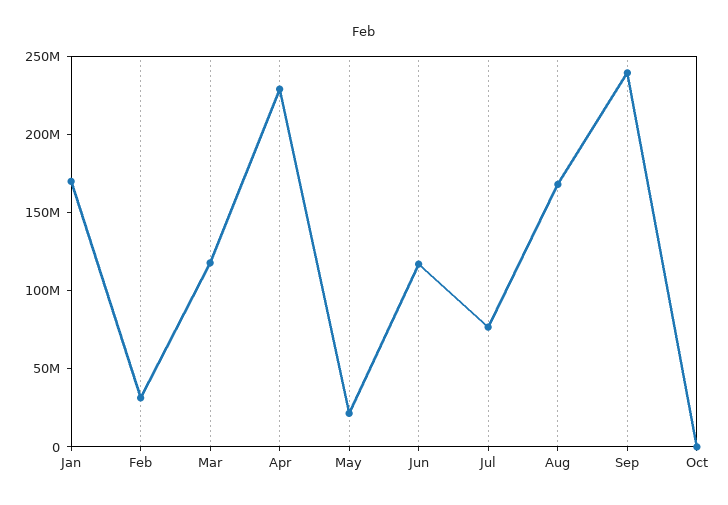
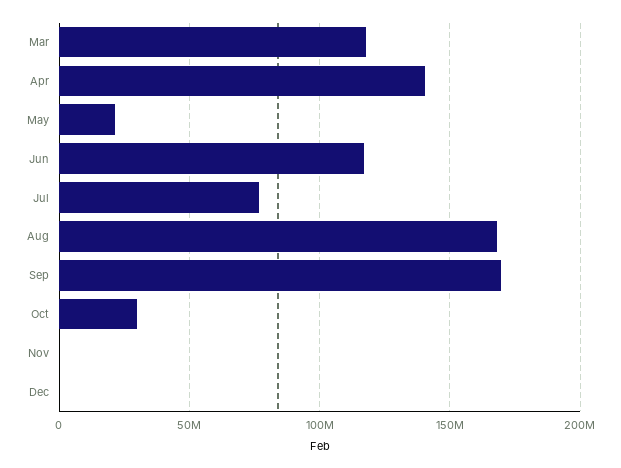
Jan: 170000000 -> none
Feb: 30000000 -> none
Apr: 230000000 -> 140000000
Sep: 240000000 -> 170000000
Oct: 0 -> 30000000
Nov: none -> 0
Dec: none -> 0

